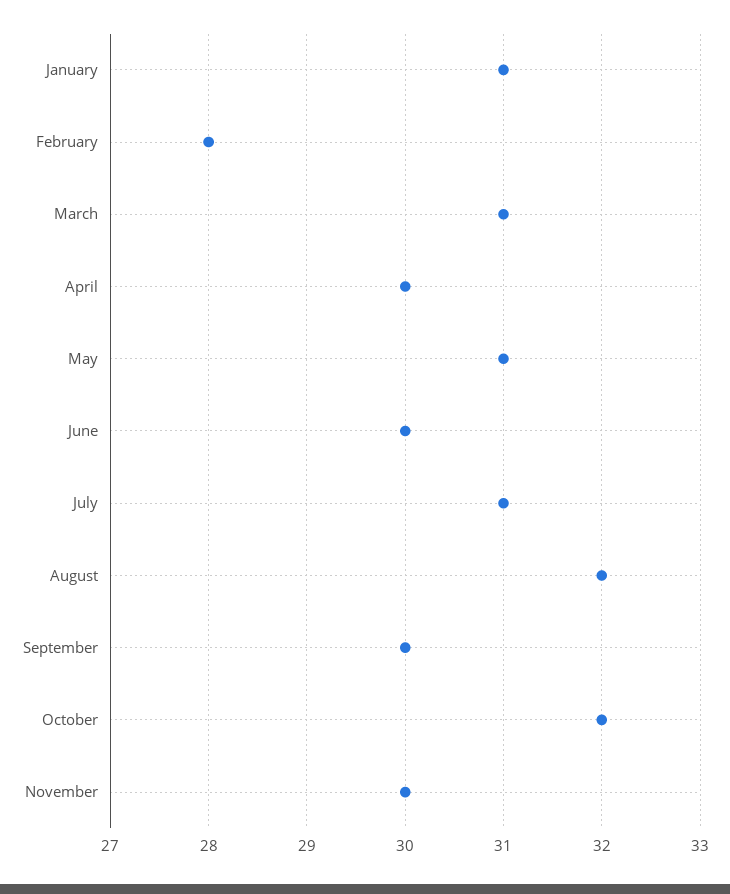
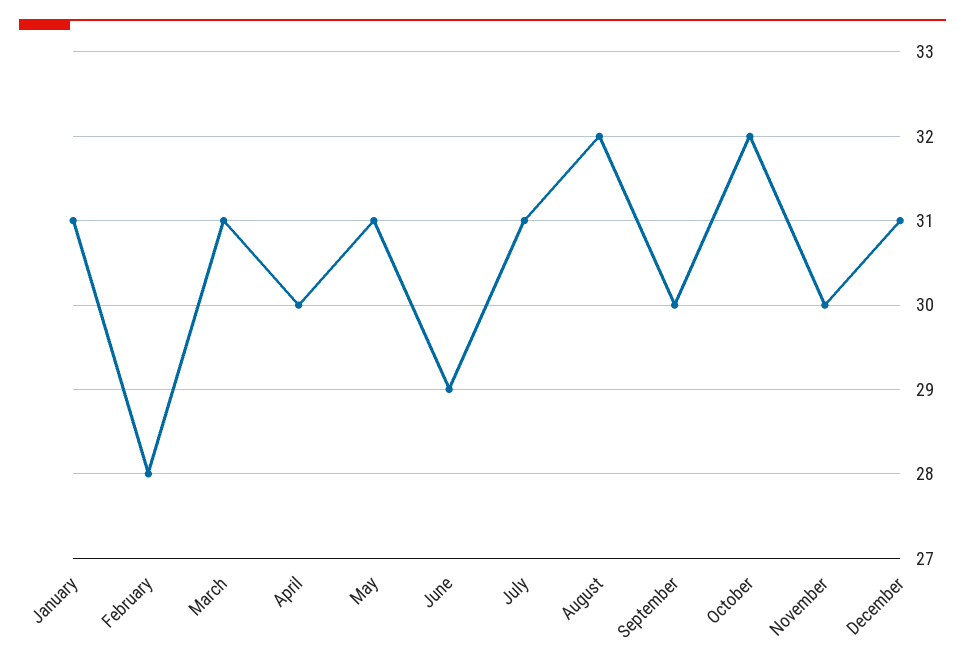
June: 30 -> 29
December: none -> 31

